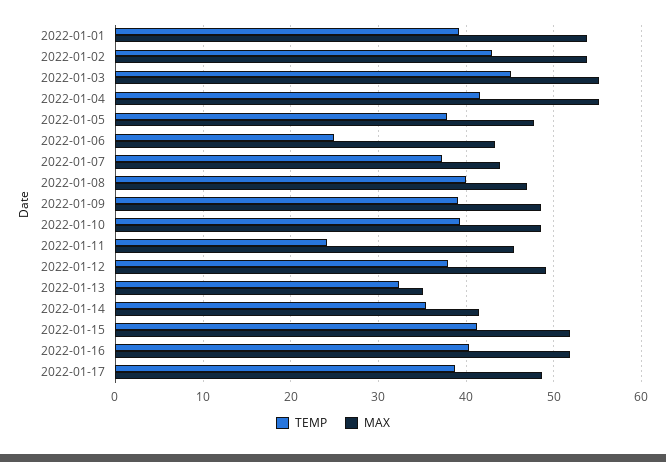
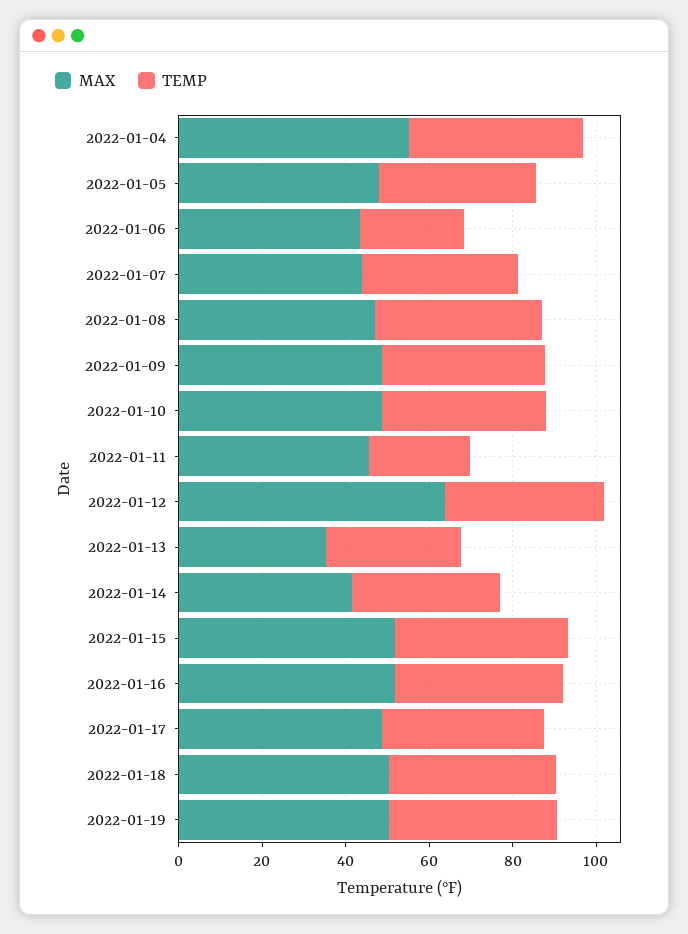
TEMP, 2022-01-01: 39 -> none
MAX, 2022-01-01: 54 -> none
TEMP, 2022-01-02: 43 -> none
MAX, 2022-01-02: 54 -> none
TEMP, 2022-01-03: 45 -> none
MAX, 2022-01-03: 55 -> none
MAX, 2022-01-12: 49 -> 65
MAX, 2022-01-18: none -> 50
TEMP, 2022-01-18: none -> 40
MAX, 2022-01-19: none -> 50
TEMP, 2022-01-19: none -> 40

